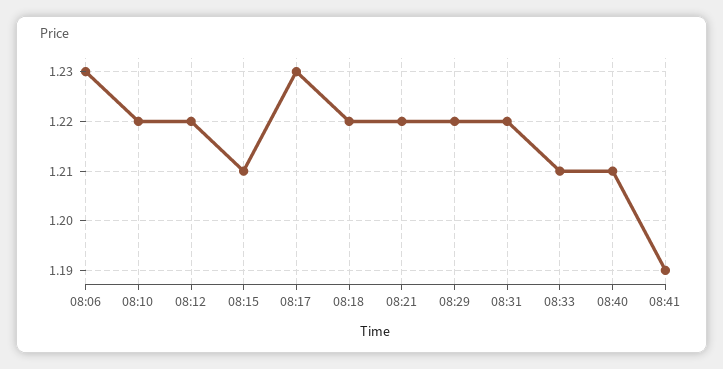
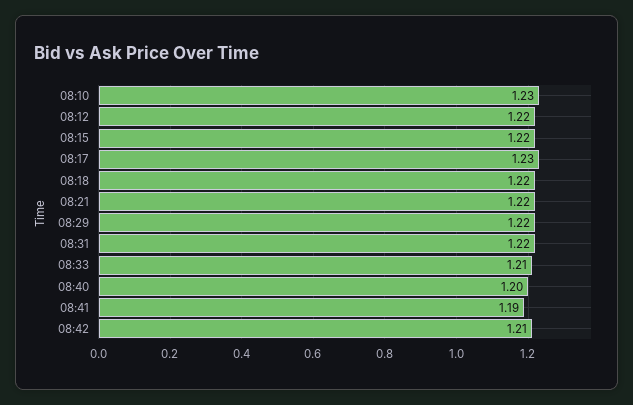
08:06: 1.23 -> none
08:10: 1.22 -> 1.23
08:15: 1.21 -> 1.22
08:40: 1.21 -> 1.2
08:42: none -> 1.21

